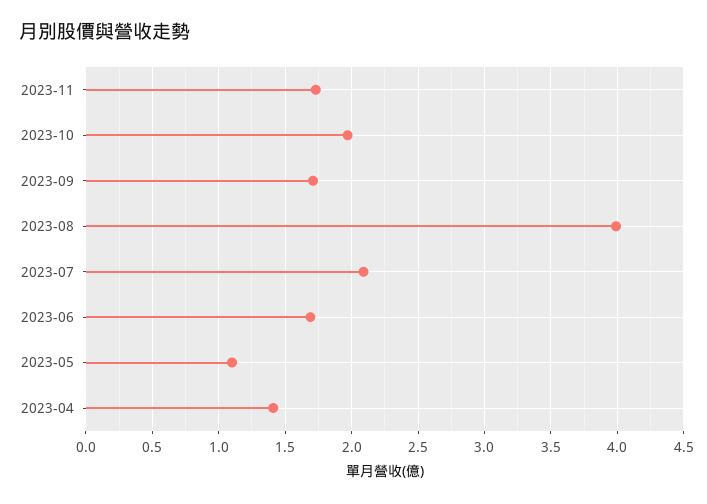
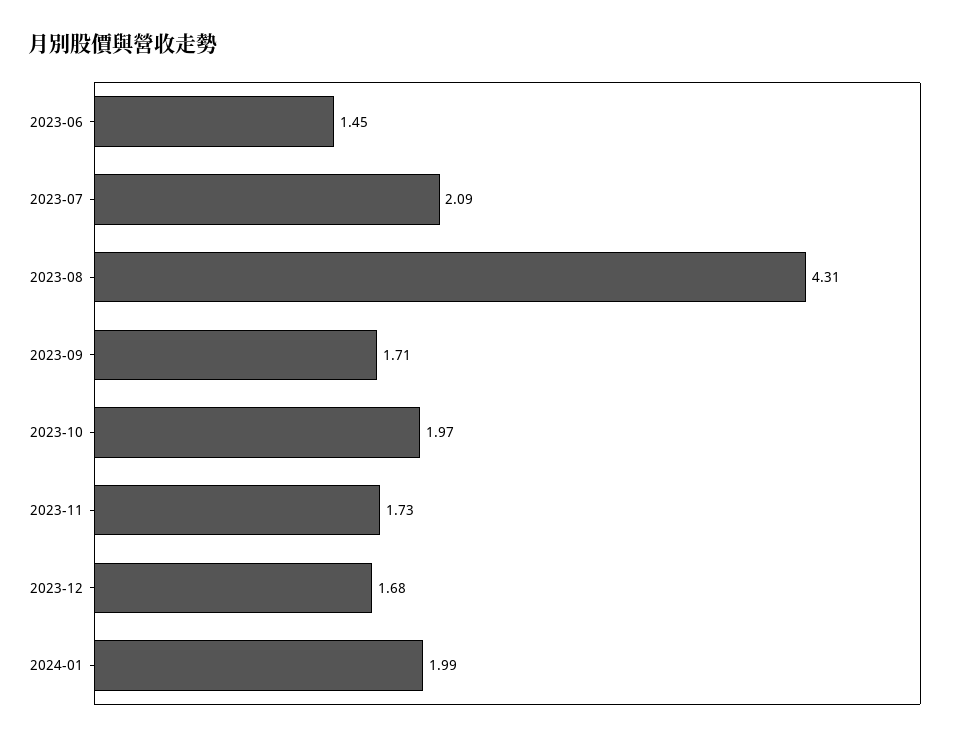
2023-08: 4 -> 4.31
2023-06: 1.7 -> 1.45
2023-05: 1.1 -> none
2023-04: 1.4 -> none
2023-12: none -> 1.68
2024-01: none -> 1.99

